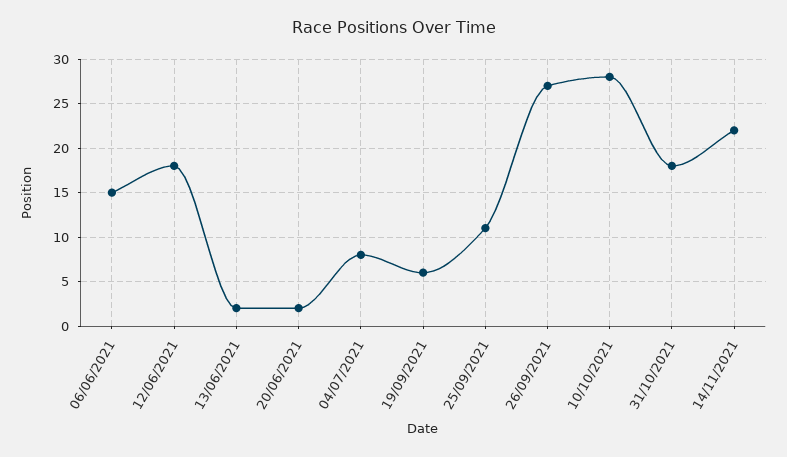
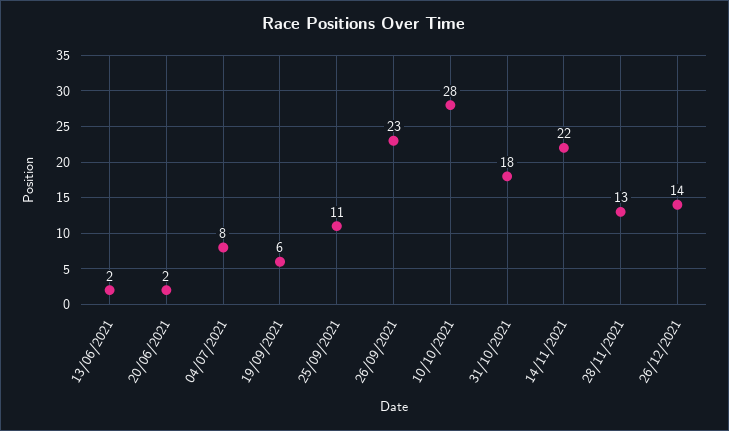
06/06/2021: 15 -> none
12/06/2021: 18 -> none
26/09/2021: 27 -> 23
28/11/2021: none -> 13
26/12/2021: none -> 14

